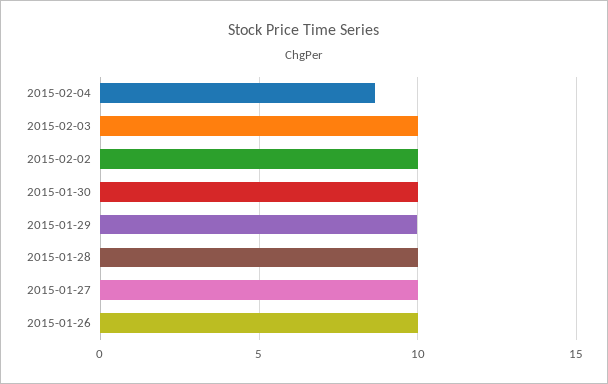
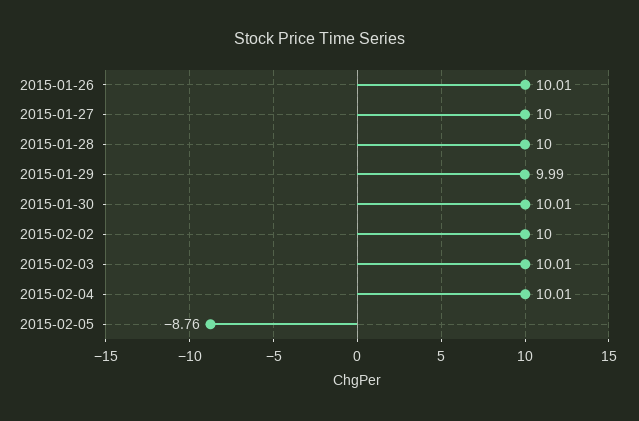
2015-02-04: 8.5 -> 10.01
2015-02-05: none -> -8.76

